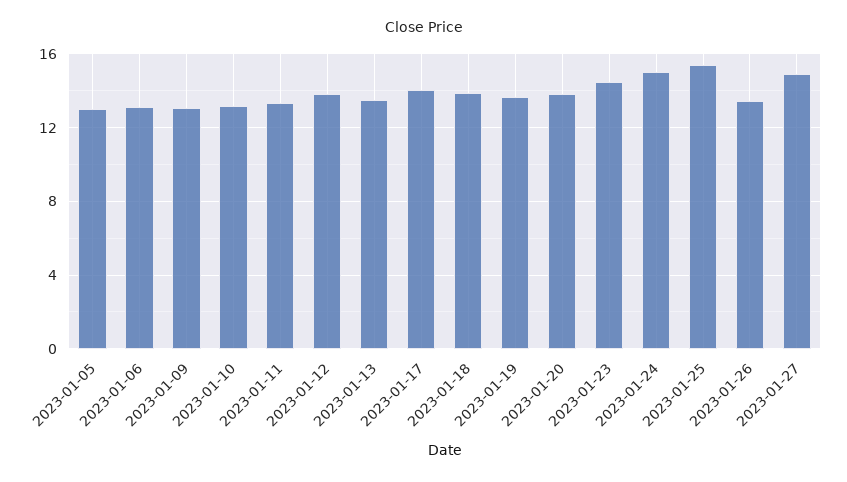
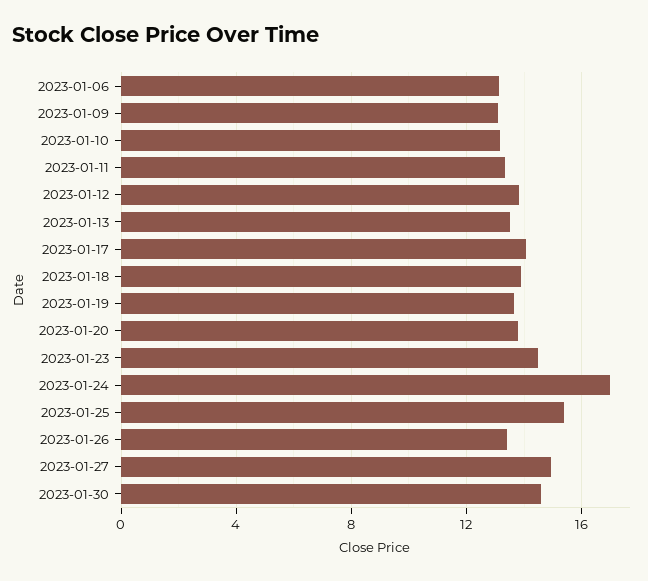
2023-01-05: 13 -> none
2023-01-24: 15 -> 17
2023-01-30: none -> 14.5

